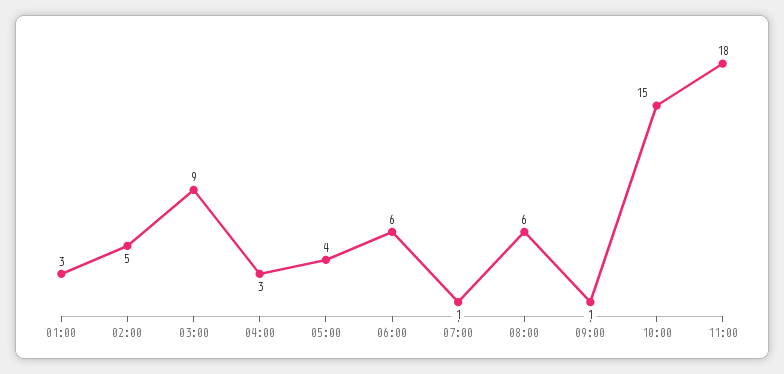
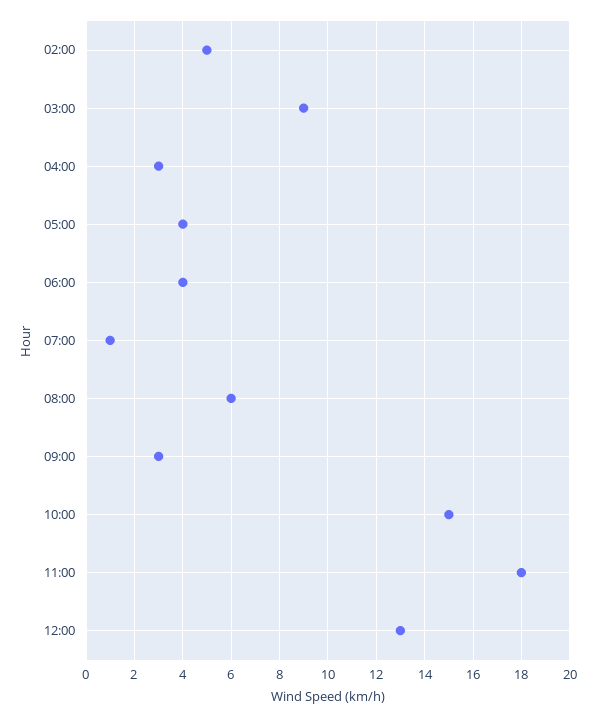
01:00: 3 -> none
06:00: 6 -> 4
09:00: 1 -> 3
12:00: none -> 13

